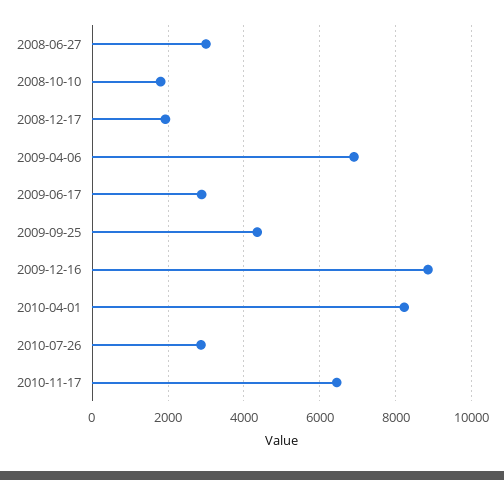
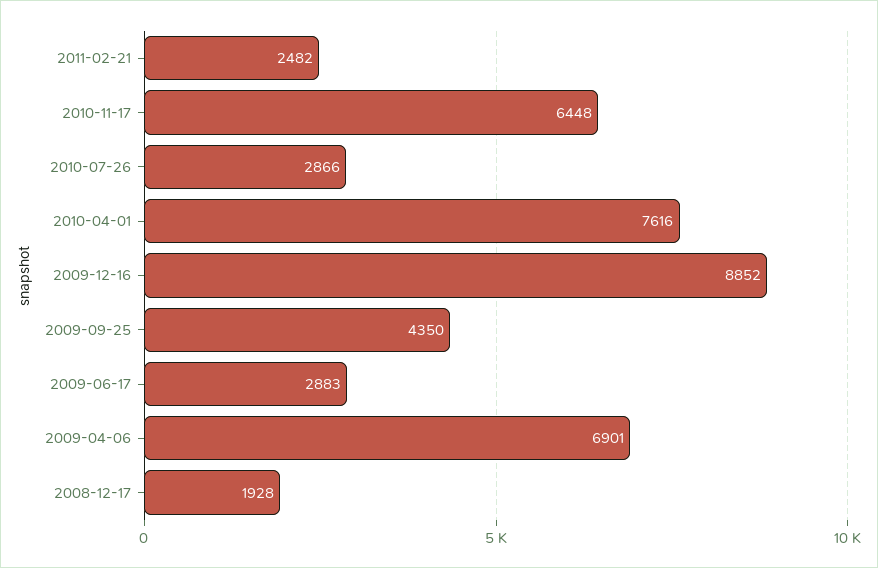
2008-06-27: 3000 -> none
2008-10-10: 1800 -> none
2010-04-01: 8200 -> 7616
2011-02-21: none -> 2482

